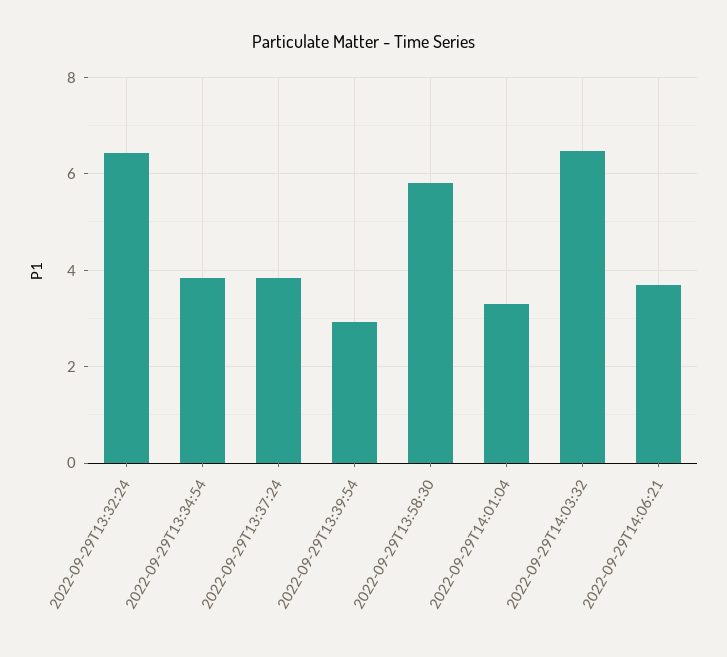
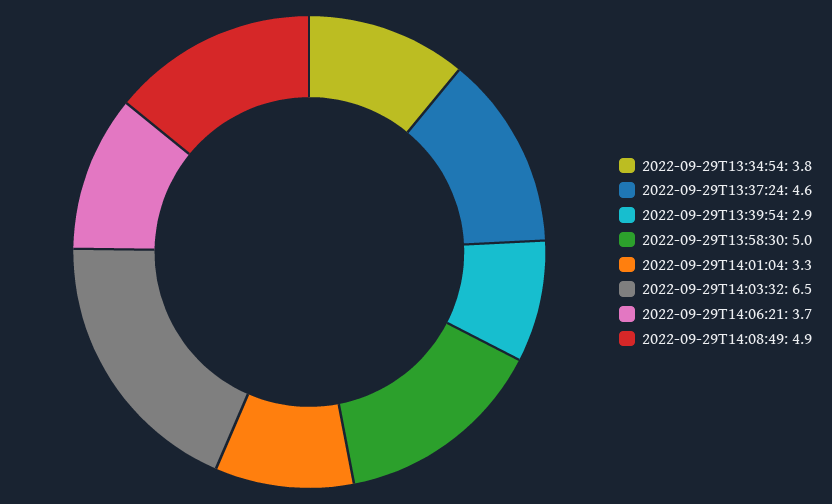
2022-09-29T13:32:24: 6.4 -> none
2022-09-29T13:37:24: 3.8 -> 4.6
2022-09-29T13:58:30: 5.8 -> 5
2022-09-29T14:08:49: none -> 4.9

